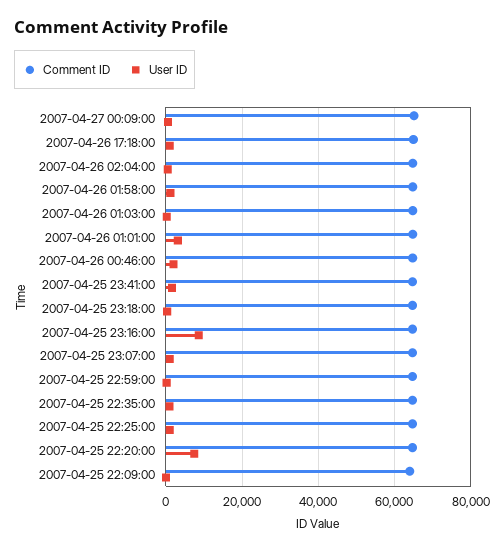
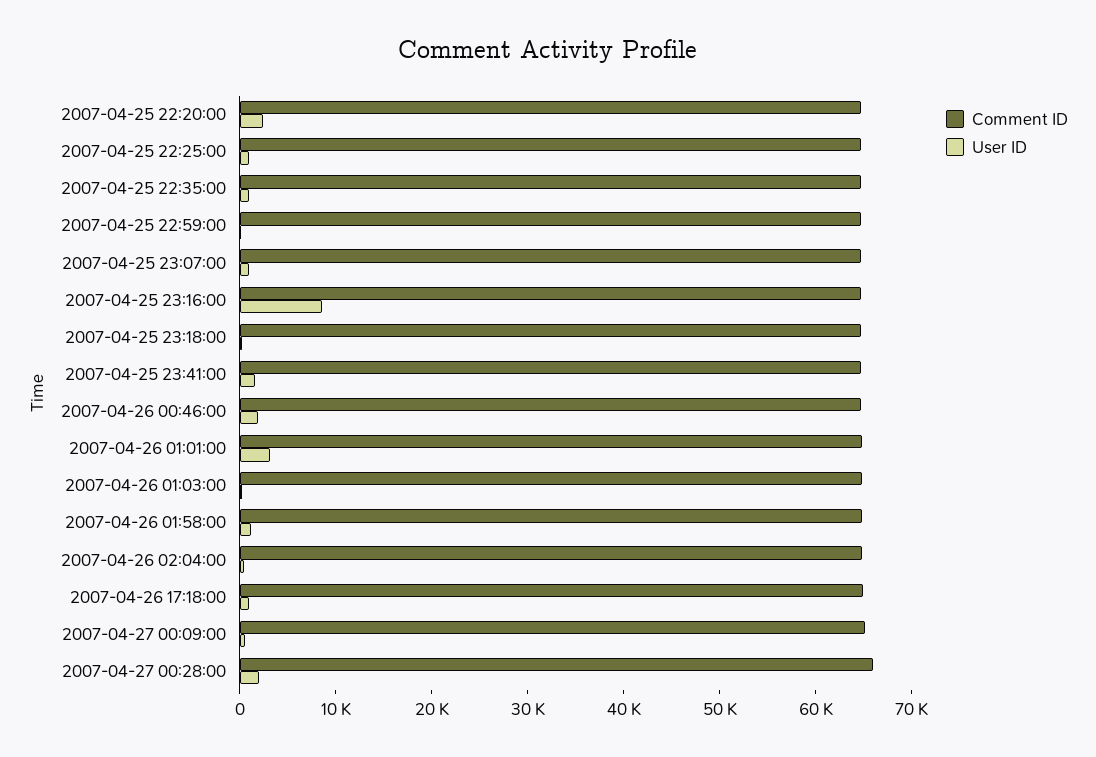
User ID, 2007-04-25 22:20:00: 8000 -> 2000
Comment ID, 2007-04-25 22:09:00: 64000 -> none
User ID, 2007-04-25 22:09:00: 0 -> none
Comment ID, 2007-04-27 00:28:00: none -> 66000
User ID, 2007-04-27 00:28:00: none -> 2000

